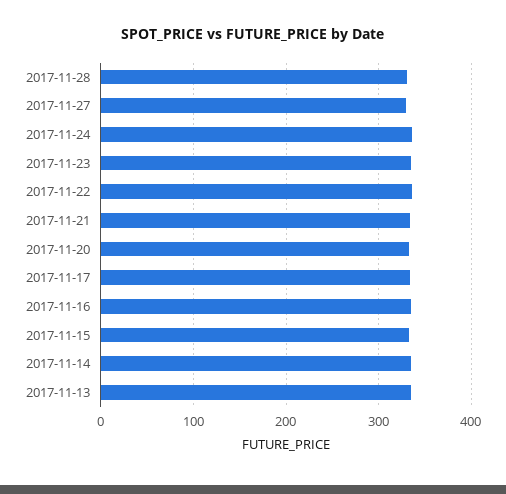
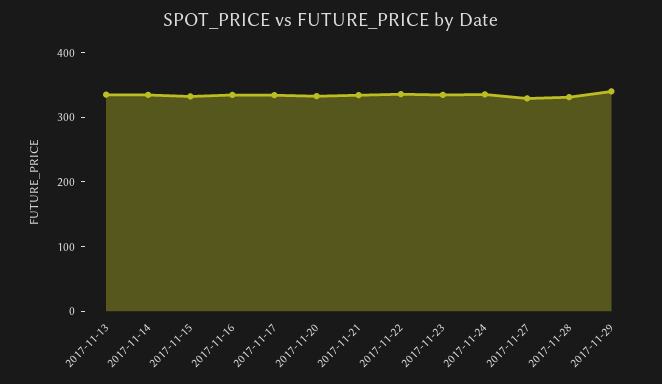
2017-11-29: none -> 340

